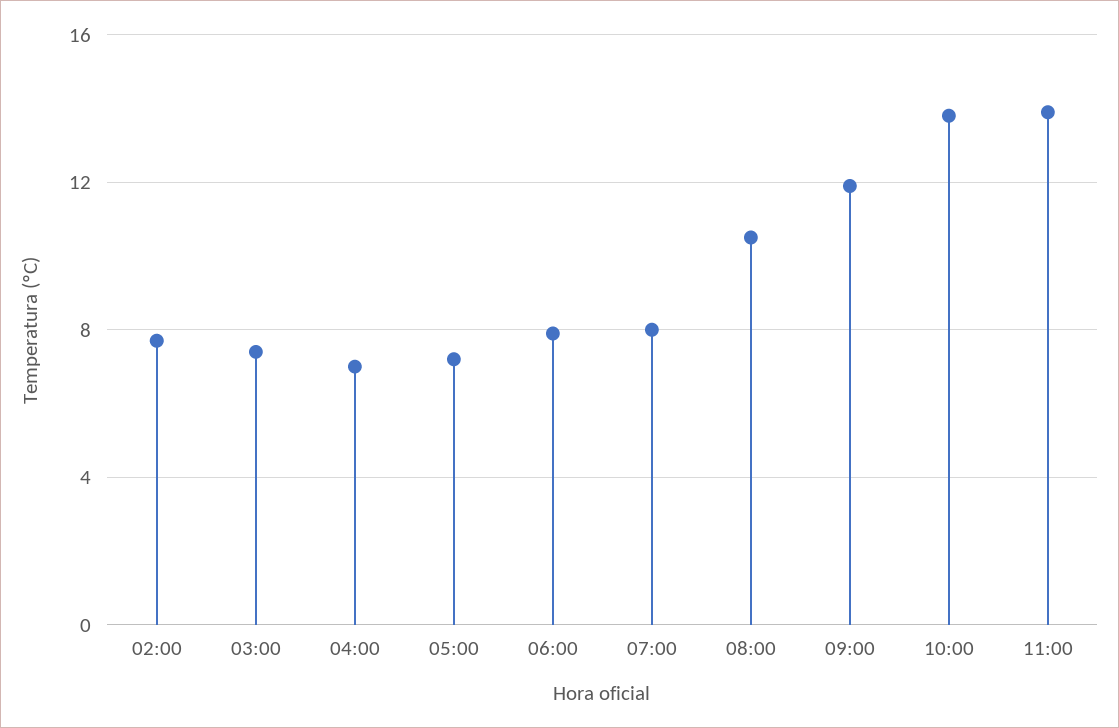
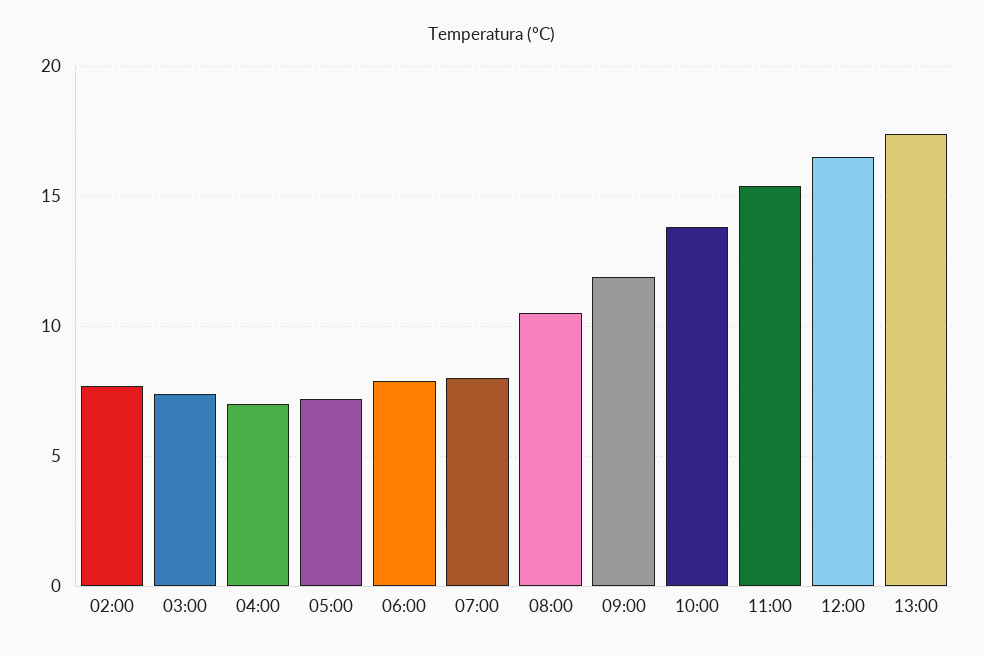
11:00: 14 -> 15.5
12:00: none -> 16.5
13:00: none -> 17.5

